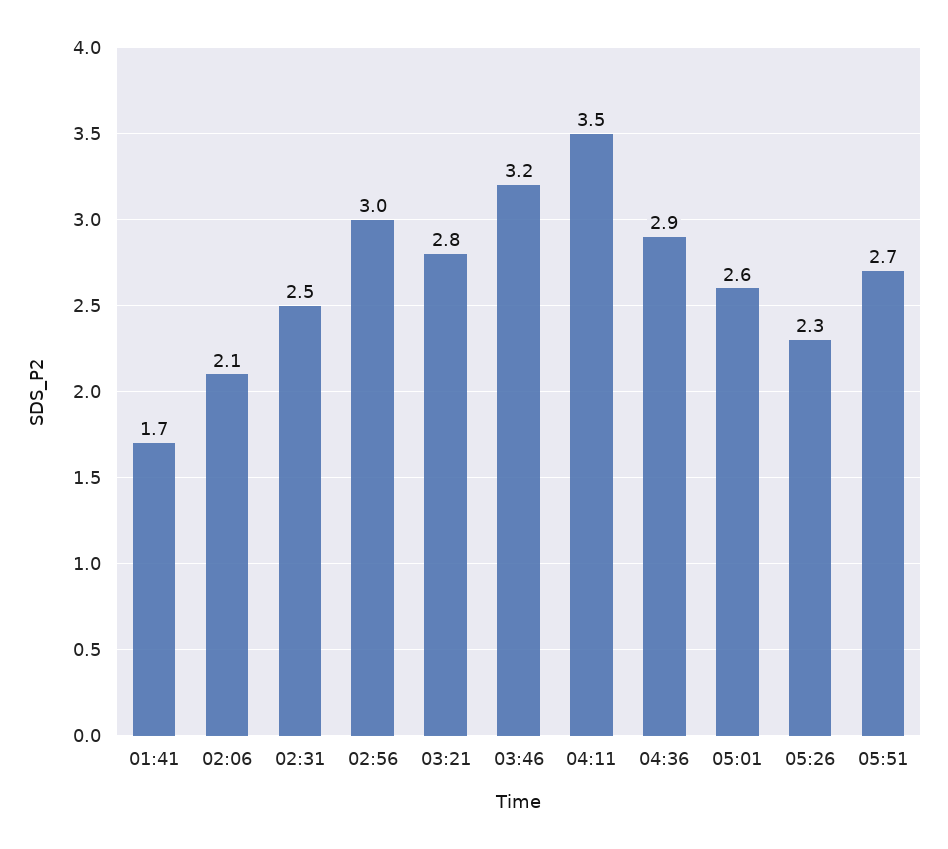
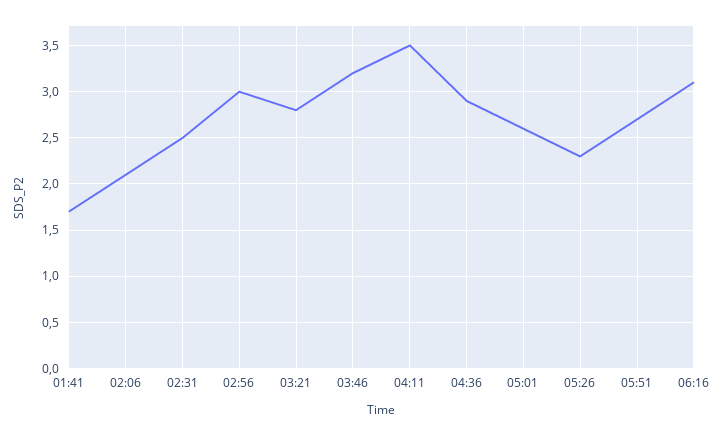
06:16: none -> 3.1

